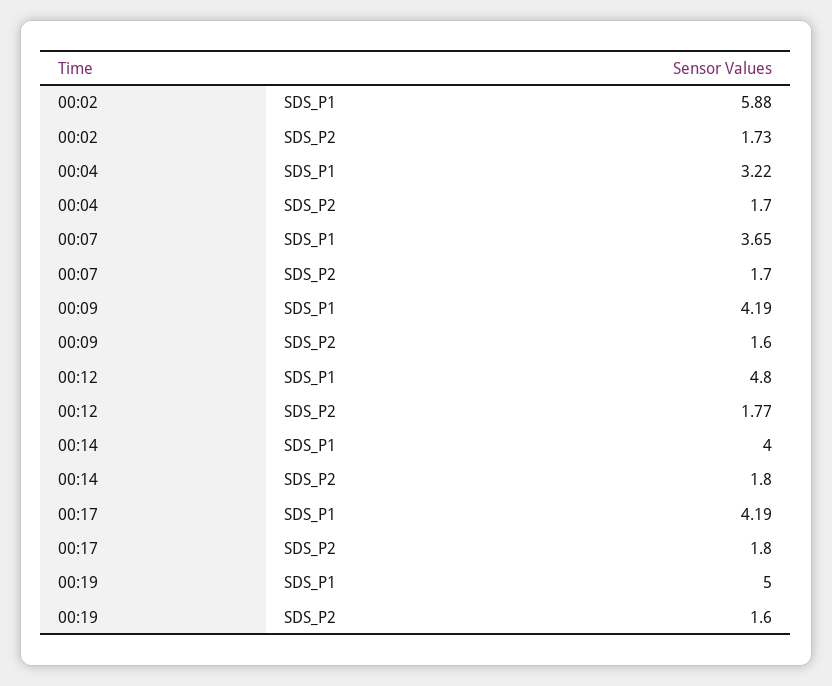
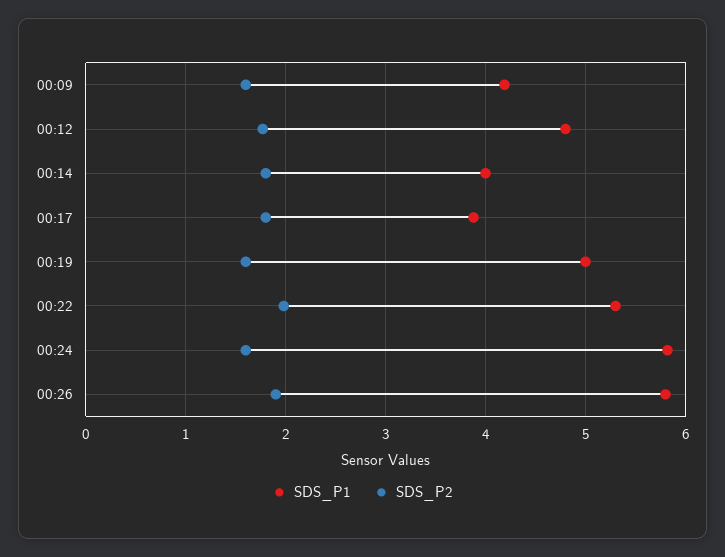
SDS_P1, 00:02: 5.88 -> none
SDS_P2, 00:02: 1.73 -> none
SDS_P1, 00:04: 3.22 -> none
SDS_P2, 00:04: 1.7 -> none
SDS_P1, 00:07: 3.65 -> none
SDS_P2, 00:07: 1.7 -> none
SDS_P1, 00:17: 4.19 -> 3.9
SDS_P1, 00:22: none -> 5.3
SDS_P2, 00:22: none -> 2
SDS_P1, 00:24: none -> 5.8
SDS_P2, 00:24: none -> 1.6
SDS_P1, 00:26: none -> 5.8
SDS_P2, 00:26: none -> 1.9

